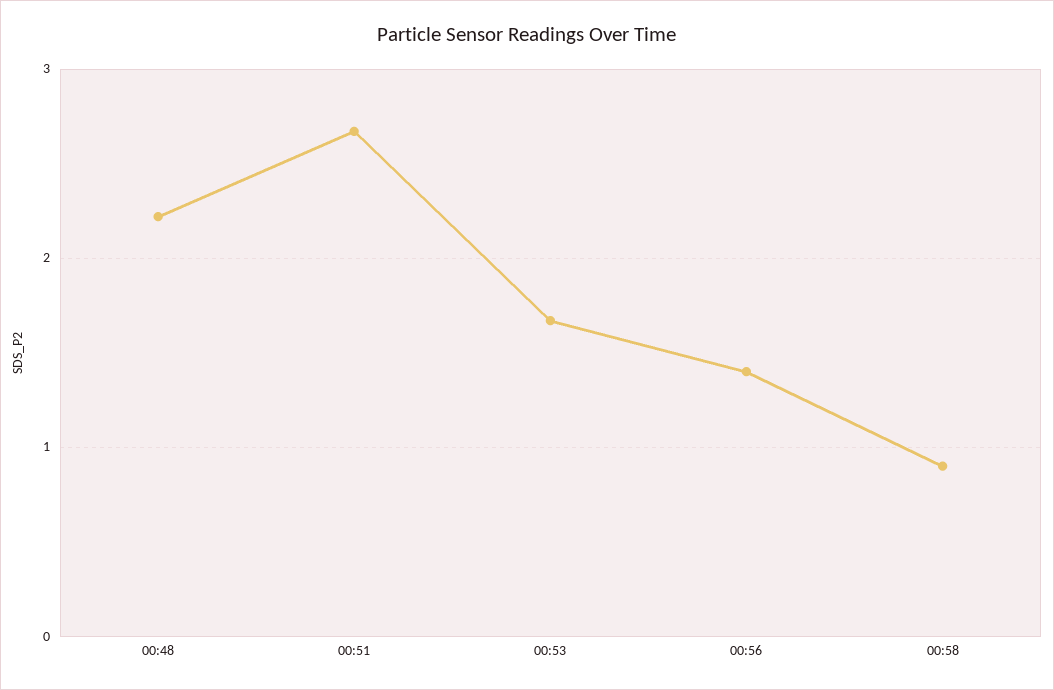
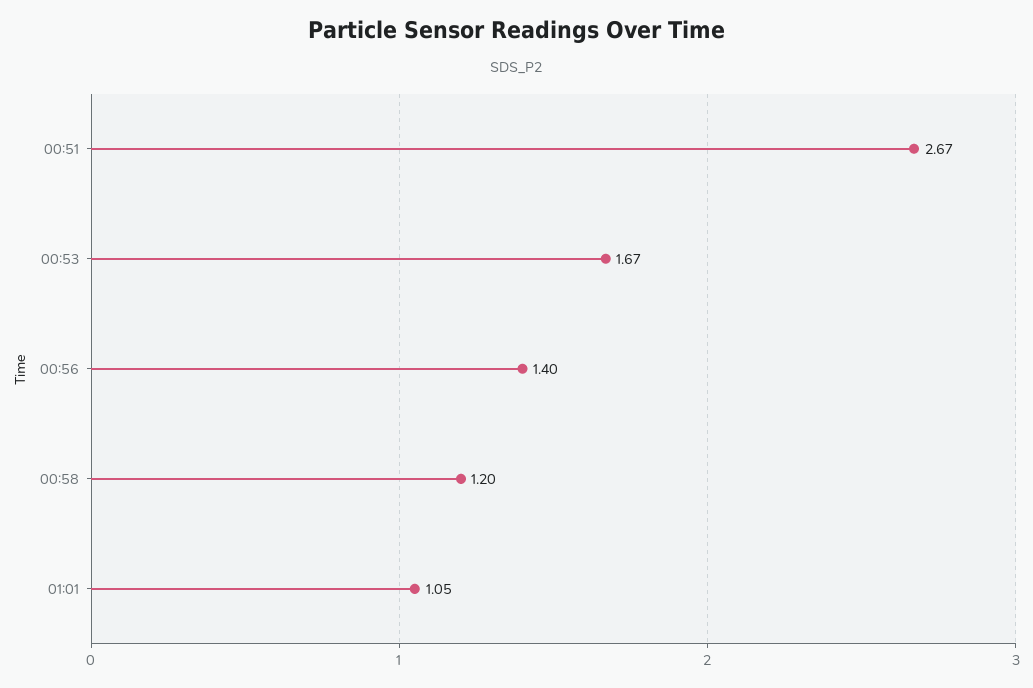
00:48: 2.2 -> none
00:58: 0.9 -> 1.2
01:01: none -> 1.05

